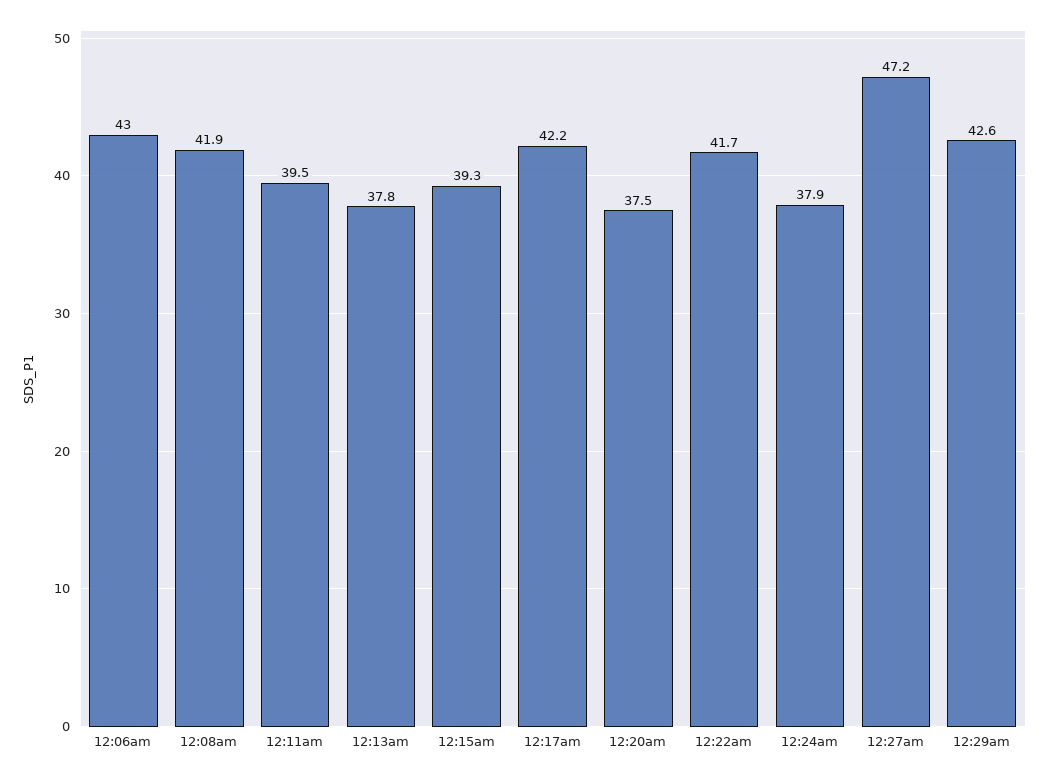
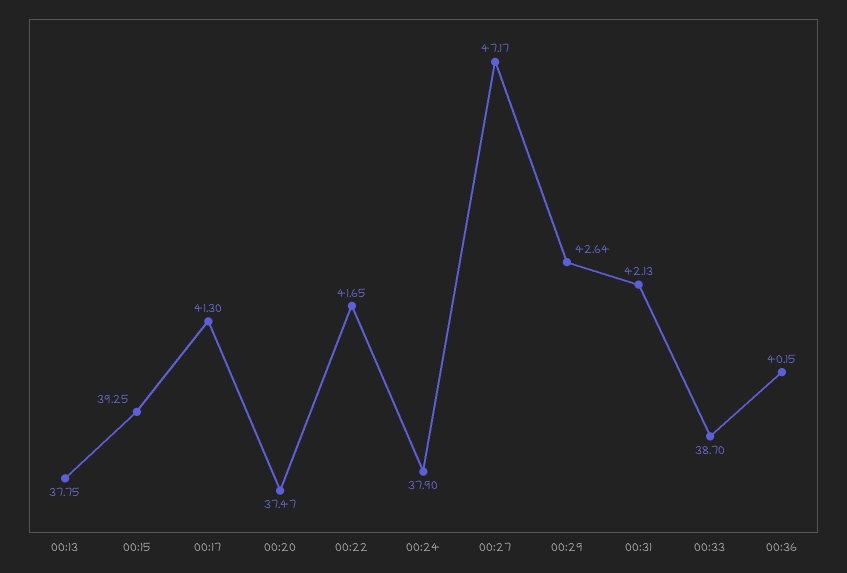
12:06am: 43 -> none
12:08am: 41.9 -> none
12:11am: 39.5 -> none
12:17am: 42.2 -> 41.3
00:31: none -> 42.13
00:33: none -> 38.7
00:36: none -> 40.15

